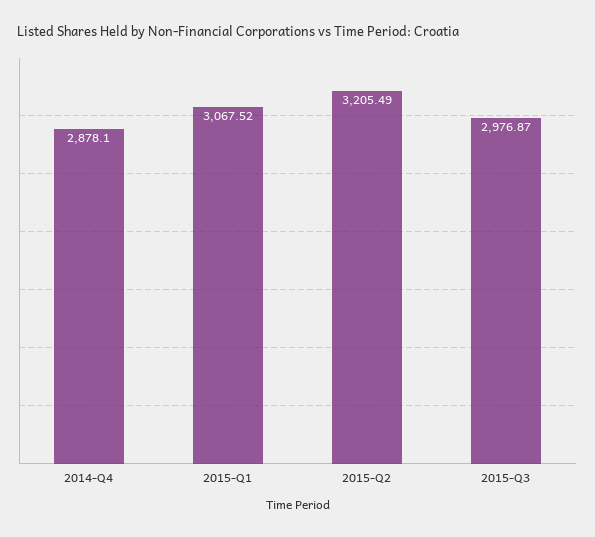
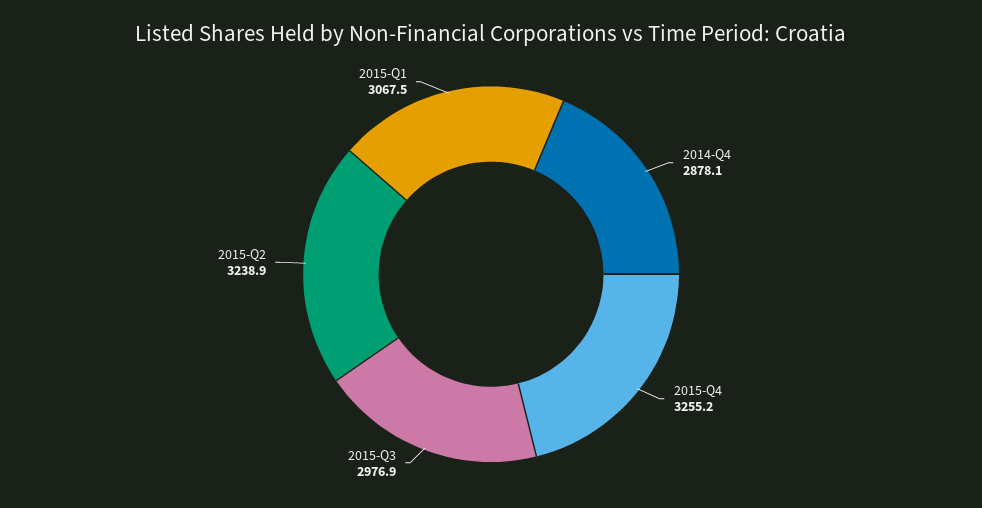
2015-Q2: 3205.49 -> 3238.9
2015-Q4: none -> 3255.2

